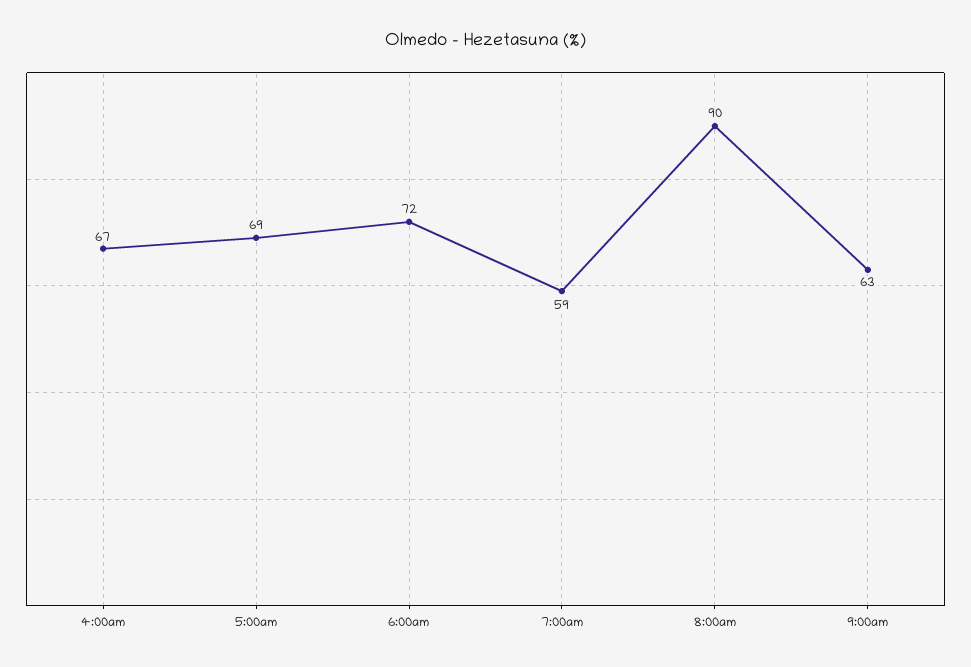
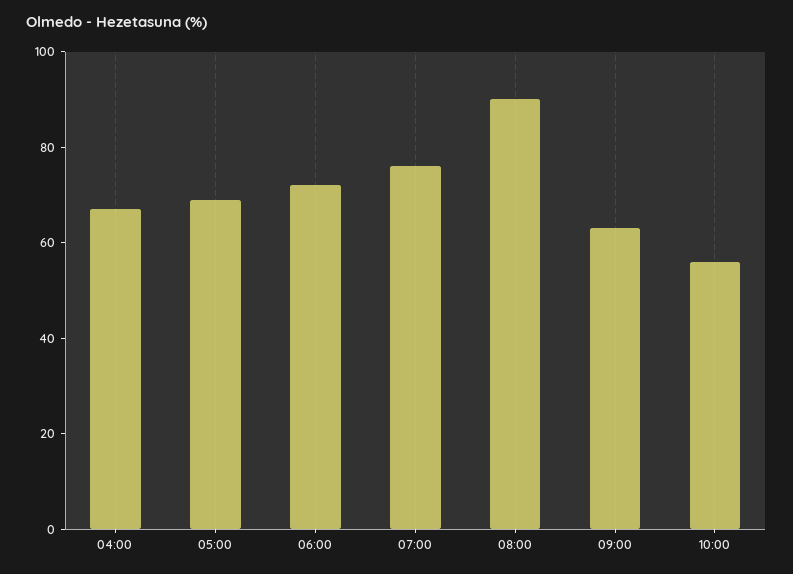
7:00am: 59 -> 75
10:00: none -> 55

